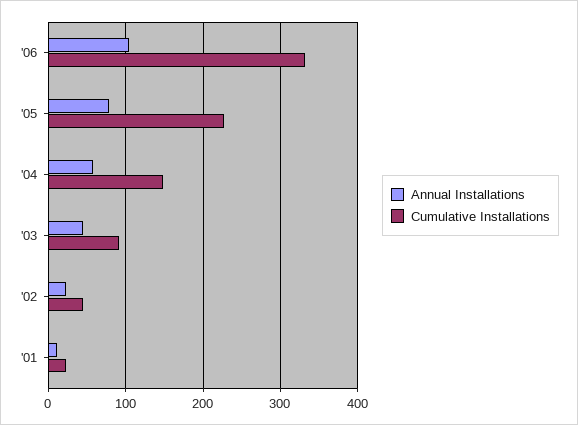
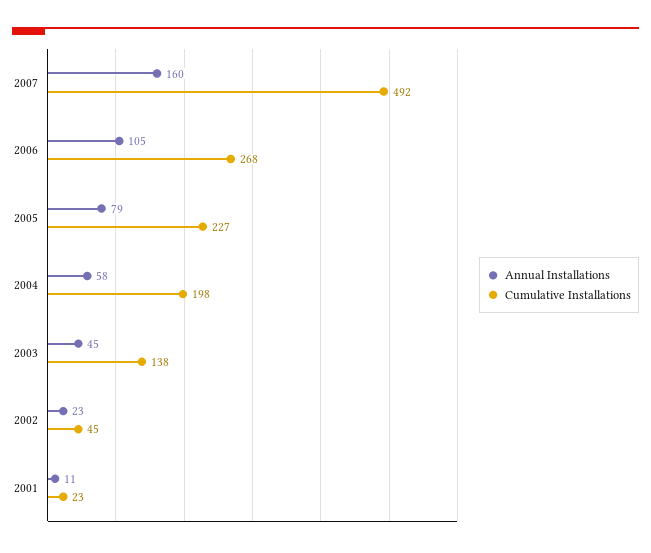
Cumulative Installations, '06: 330 -> 268
Cumulative Installations, '04: 150 -> 198
Cumulative Installations, '03: 90 -> 138
Annual Installations, 2007: none -> 160
Cumulative Installations, 2007: none -> 492

